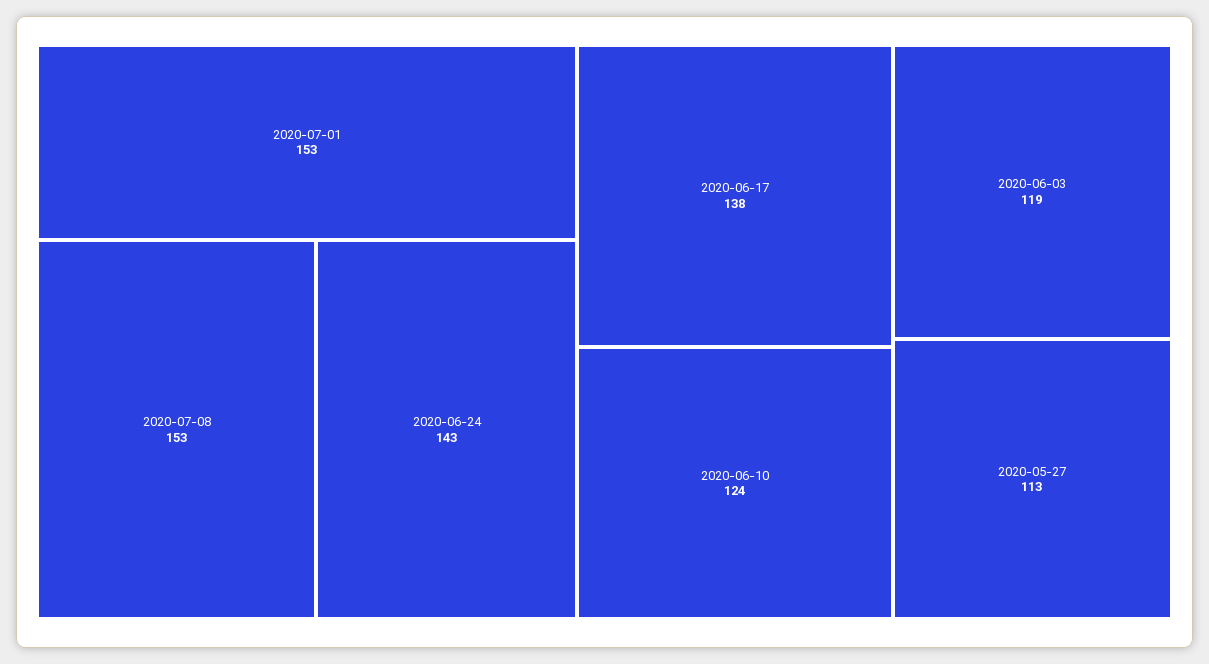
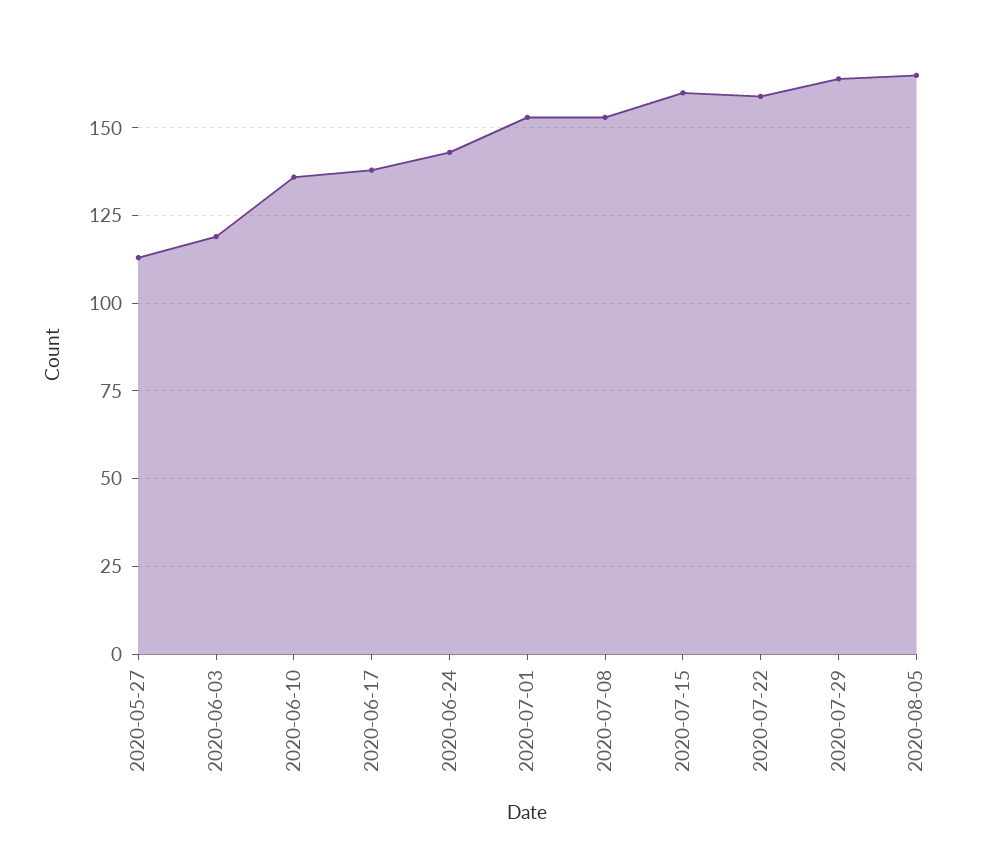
2020-06-10: 124 -> 135
2020-07-15: none -> 160
2020-07-22: none -> 160
2020-07-29: none -> 165
2020-08-05: none -> 165

